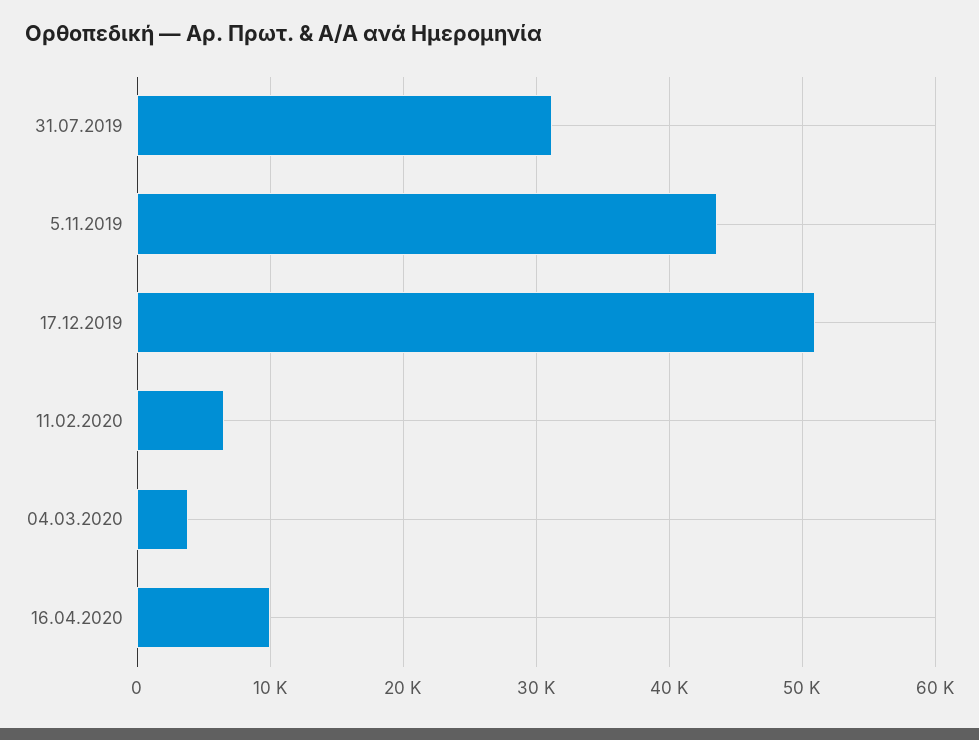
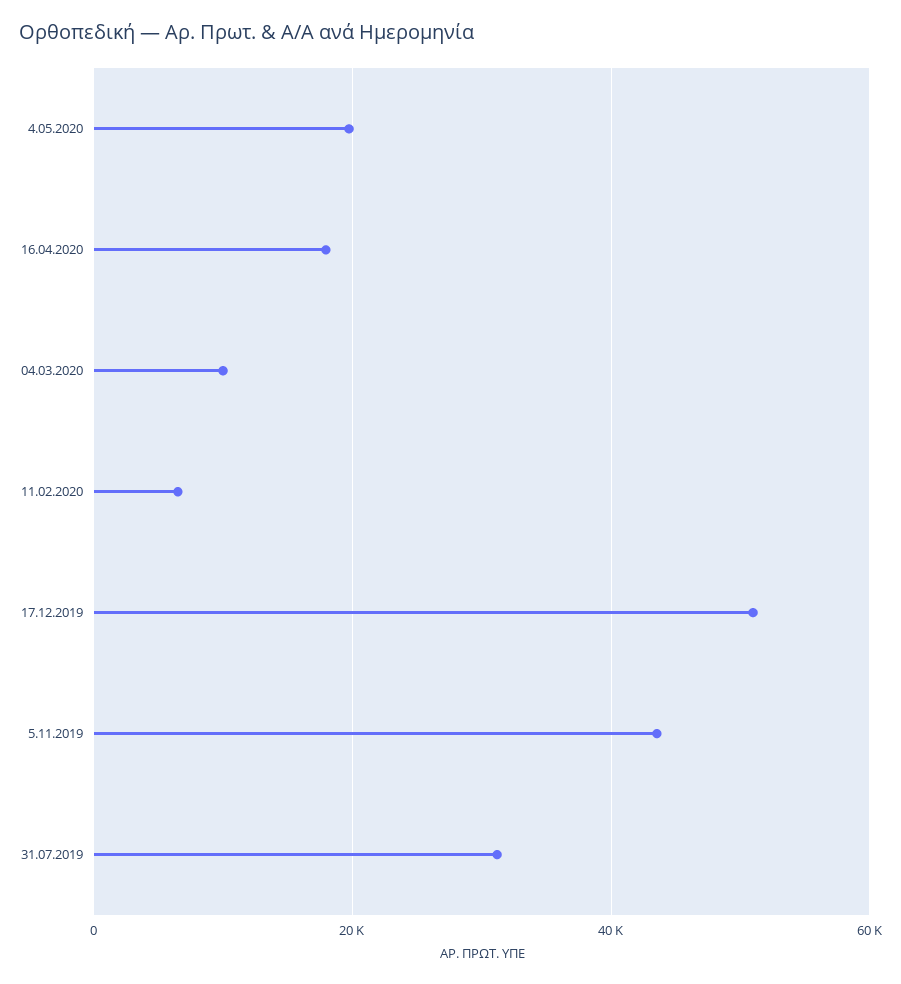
04.03.2020: 4000 -> 10000
16.04.2020: 10000 -> 18000
4.05.2020: none -> 20000

